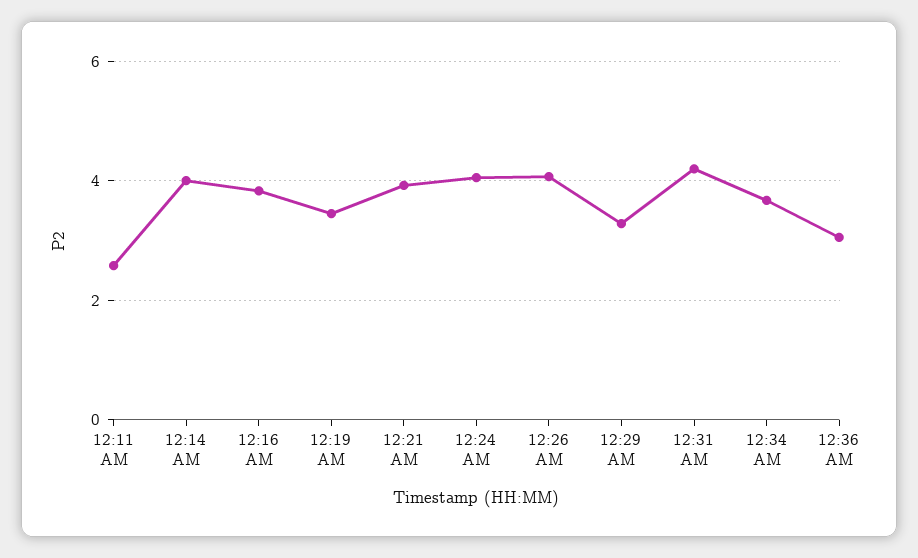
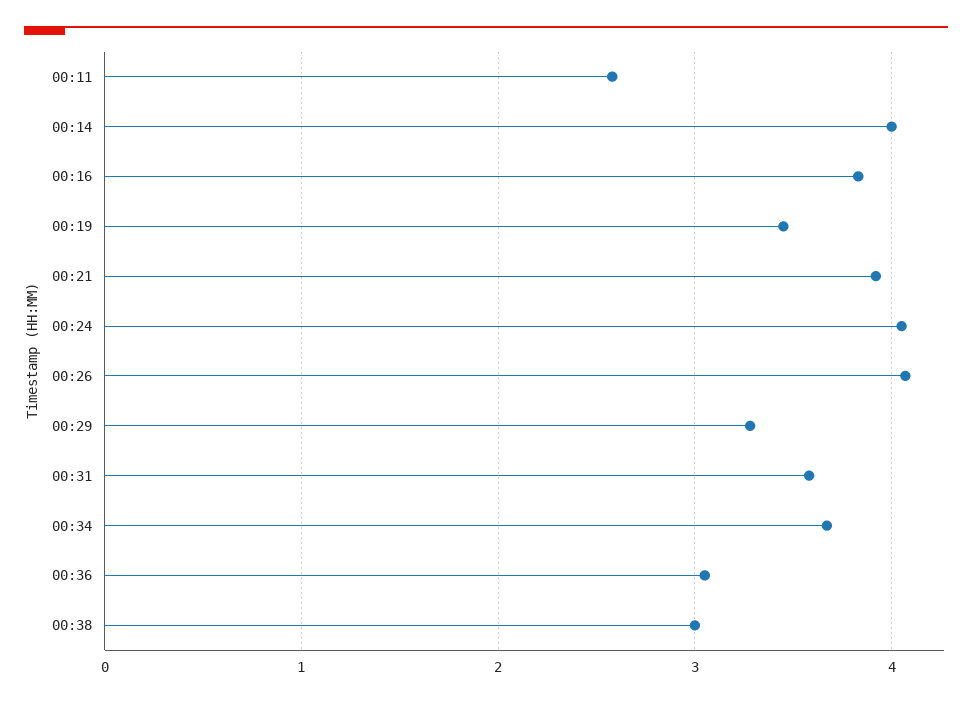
12:31 AM: 4.2 -> 3.6
00:38: none -> 3

